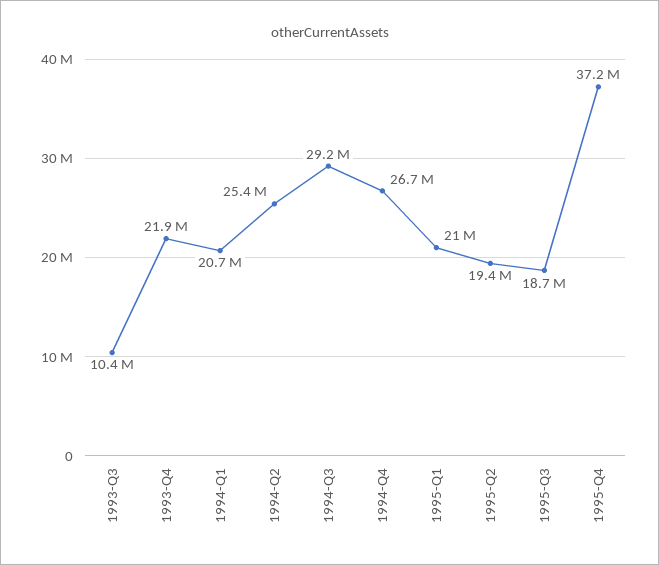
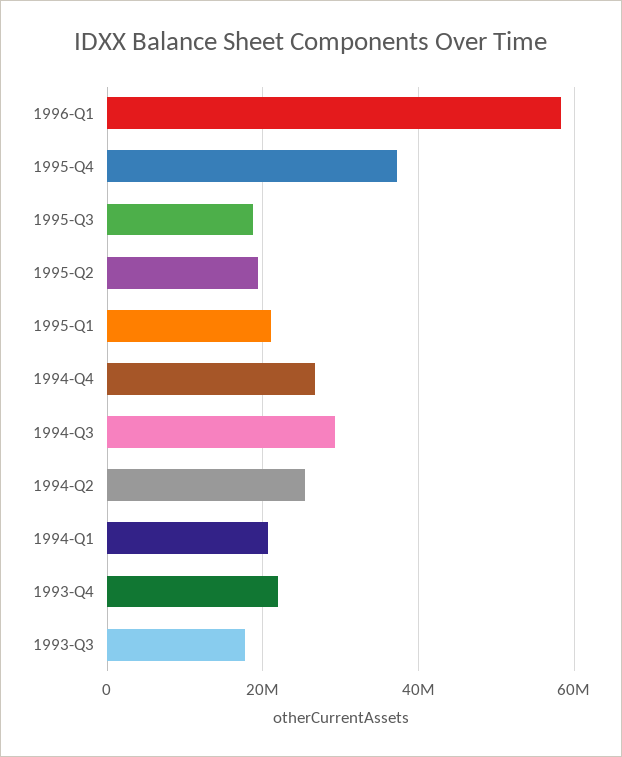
1993-Q3: 10400000 -> 18000000
1996-Q1: none -> 58000000

